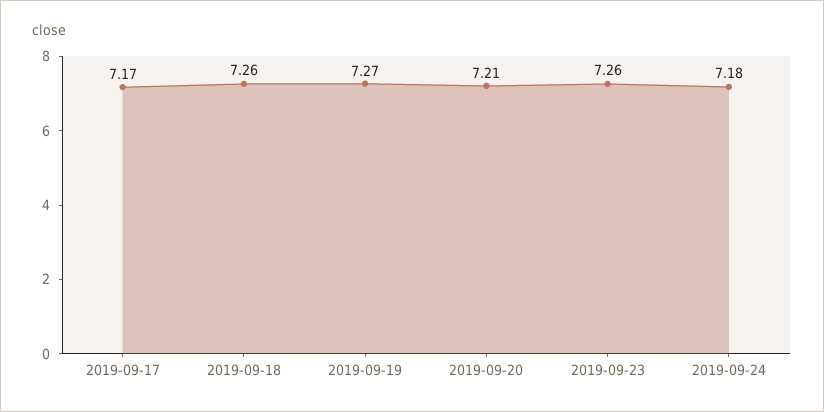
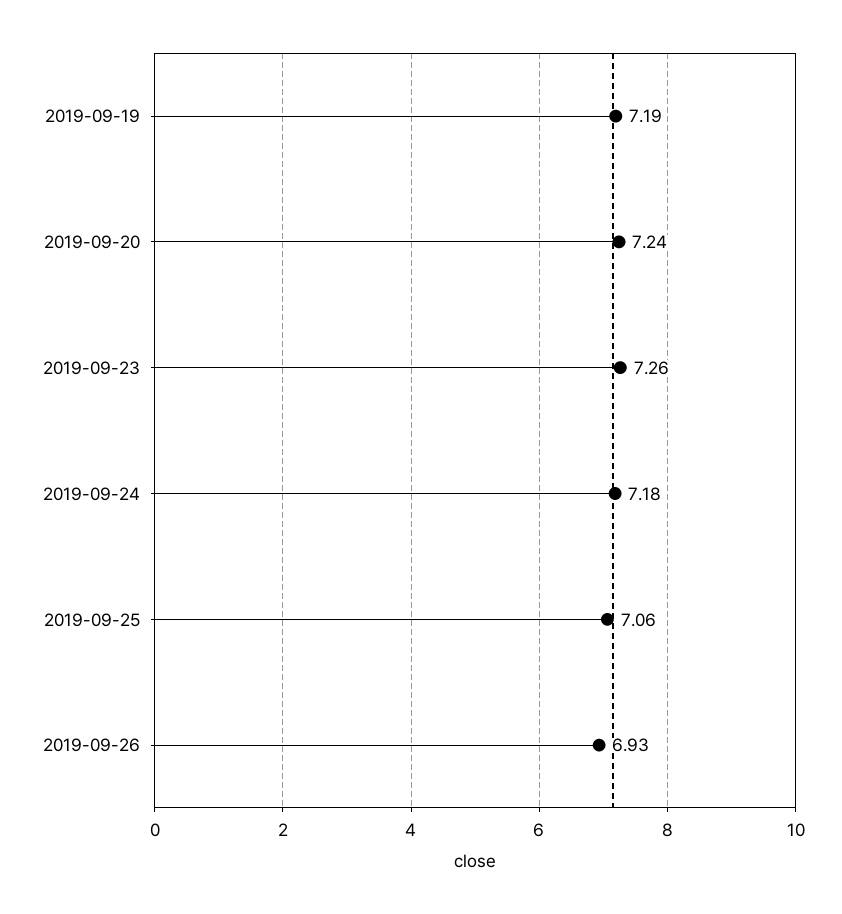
2019-09-17: 7.17 -> none
2019-09-18: 7.26 -> none
2019-09-19: 7.27 -> 7.19
2019-09-20: 7.21 -> 7.24
2019-09-25: none -> 7.06
2019-09-26: none -> 6.93

